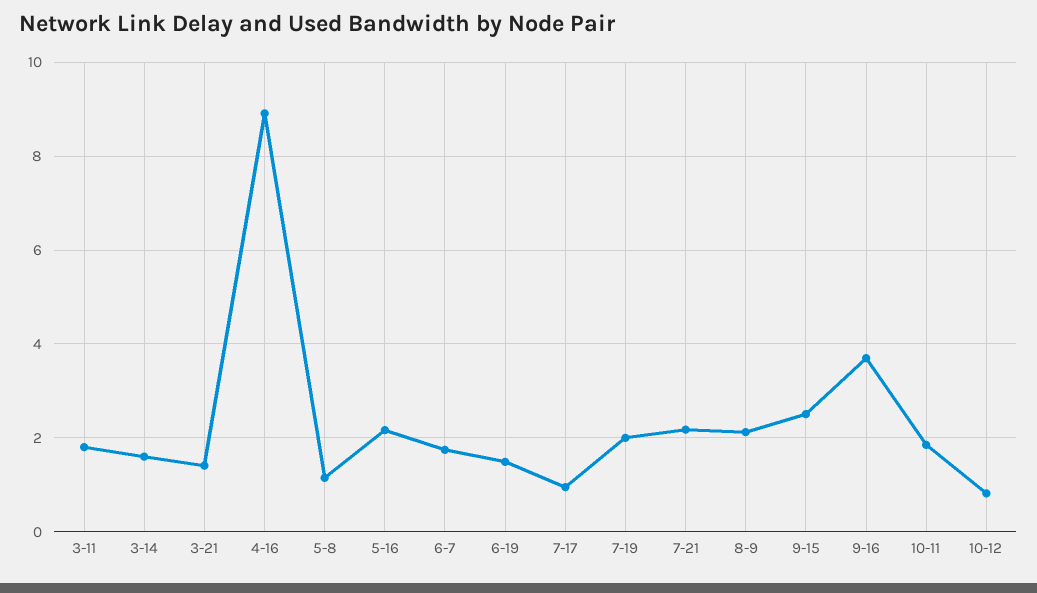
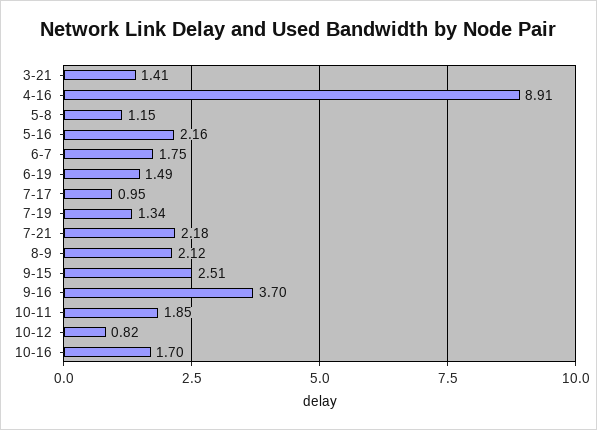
3-11: 1.8 -> none
3-14: 1.6 -> none
7-19: 2 -> 1.34
10-16: none -> 1.7

